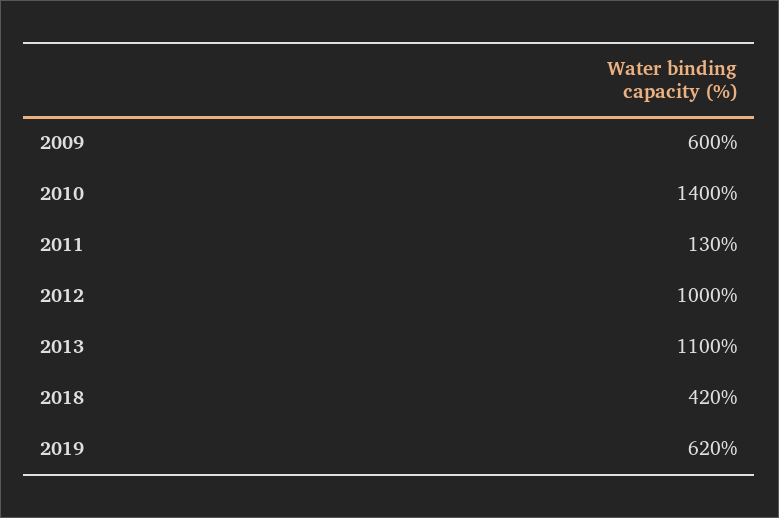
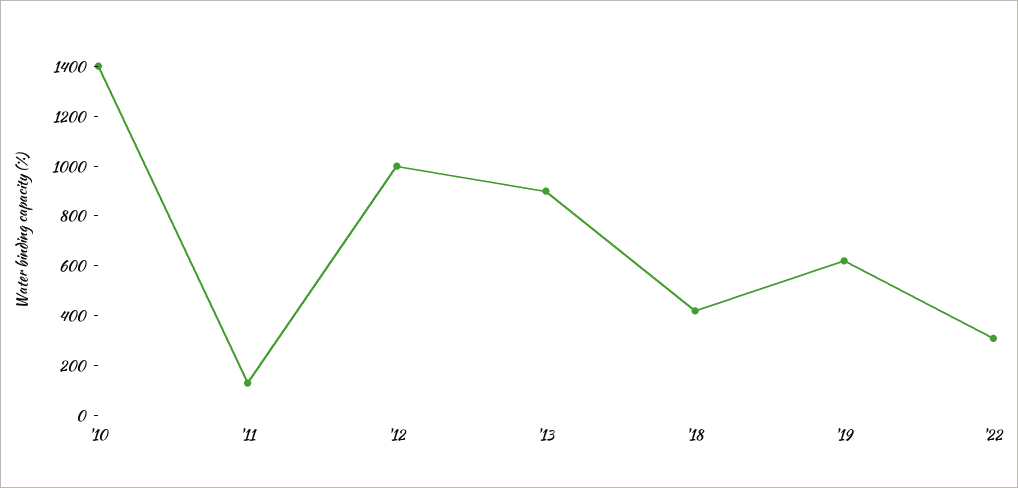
2009: 600 -> none
2013: 1100 -> 900
'22: none -> 300

